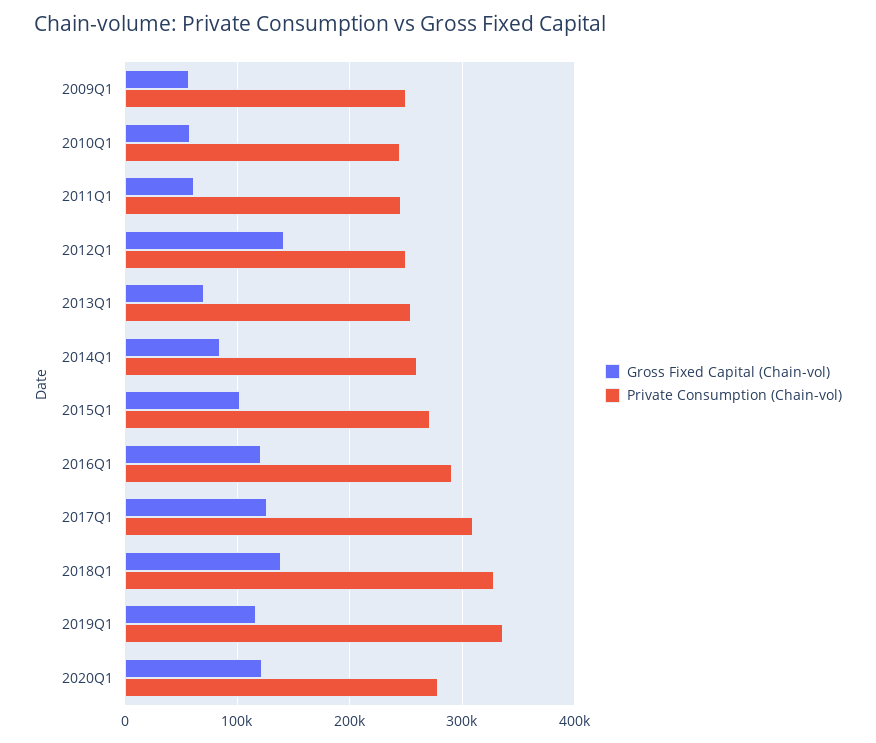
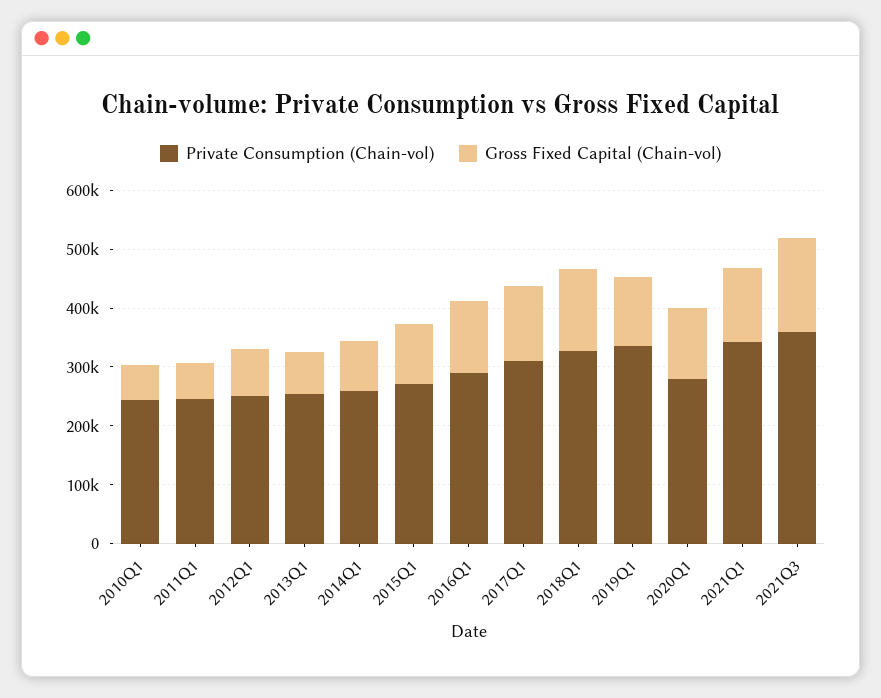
Gross Fixed Capital (Chain-vol), 2009Q1: 60000 -> none
Private Consumption (Chain-vol), 2009Q1: 250000 -> none
Gross Fixed Capital (Chain-vol), 2012Q1: 140000 -> 80000
Private Consumption (Chain-vol), 2021Q1: none -> 340000
Gross Fixed Capital (Chain-vol), 2021Q1: none -> 120000
Private Consumption (Chain-vol), 2021Q3: none -> 360000
Gross Fixed Capital (Chain-vol), 2021Q3: none -> 160000

